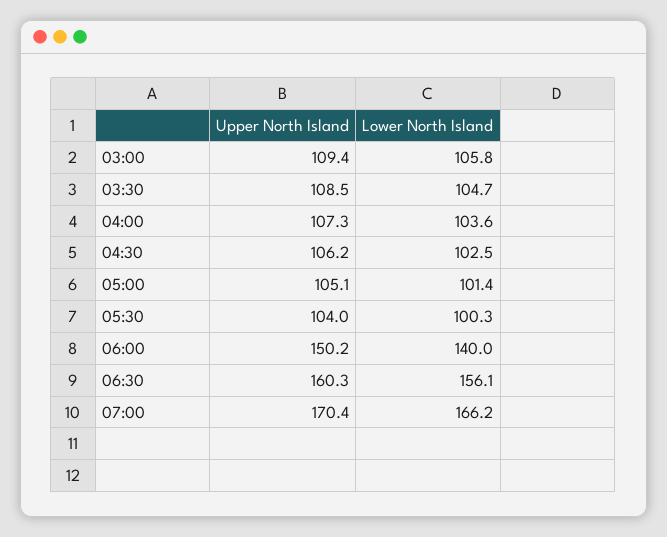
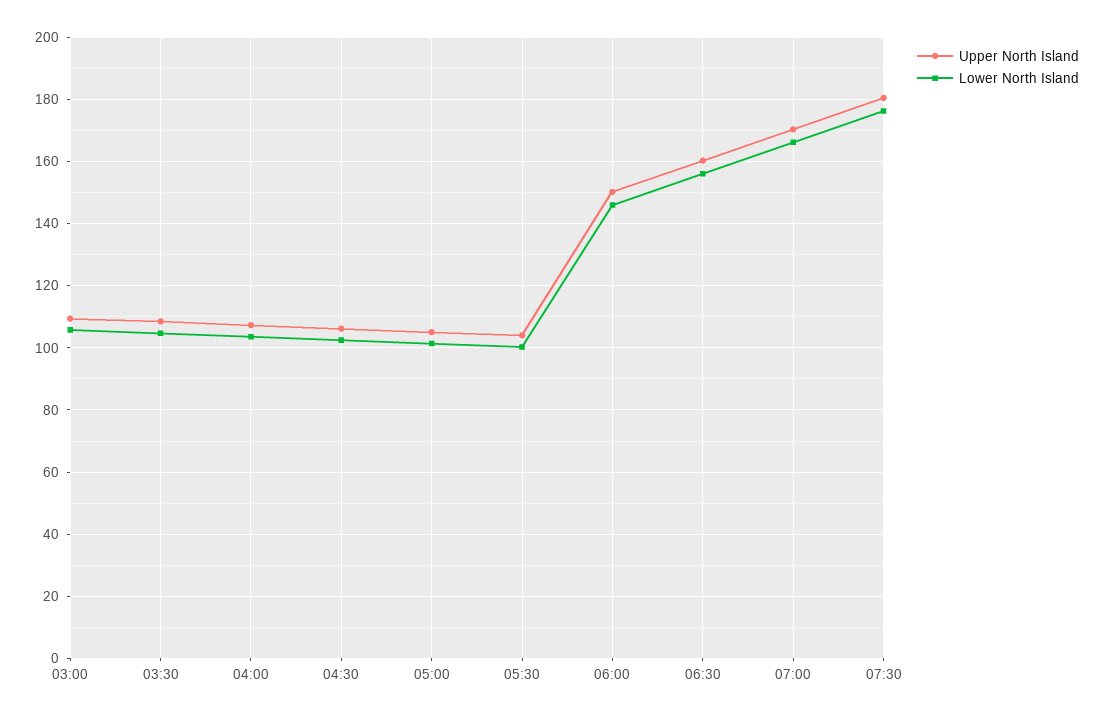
Lower North Island, 06:00: 140 -> 146
Upper North Island, 07:30: none -> 180
Lower North Island, 07:30: none -> 176

